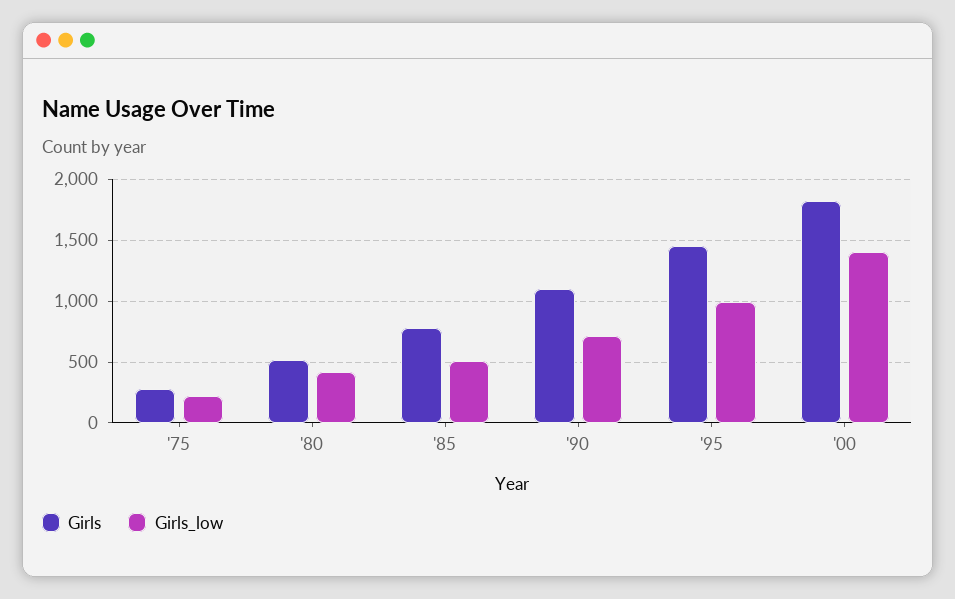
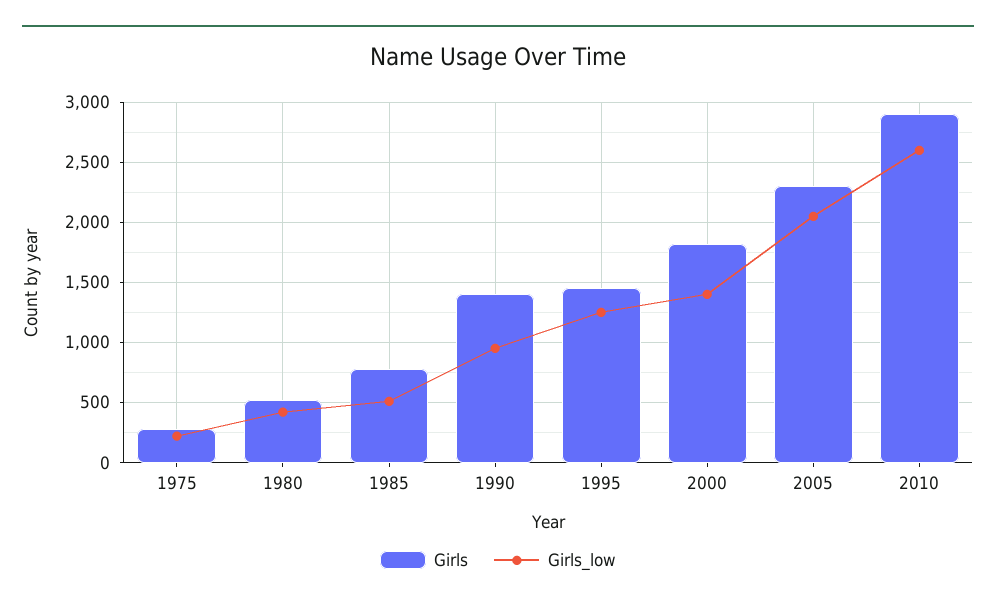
Girls, '90: 1100 -> 1400
Girls_low, '90: 700 -> 950
Girls_low, '95: 1000 -> 1250
Girls, 2005: none -> 2300
Girls_low, 2005: none -> 2050
Girls, 2010: none -> 2900
Girls_low, 2010: none -> 2600

